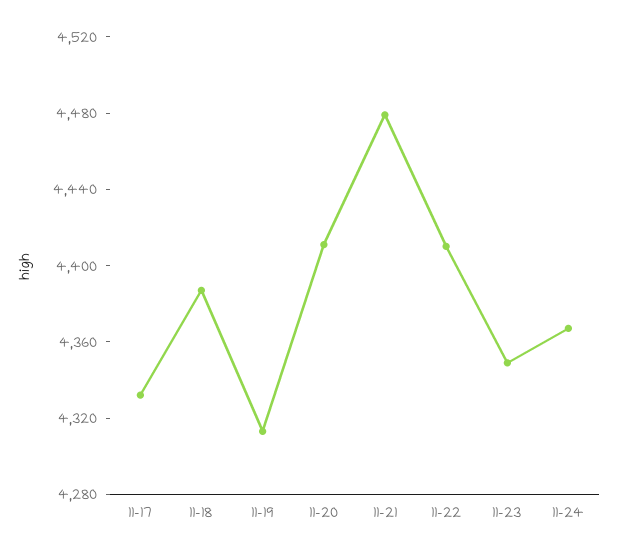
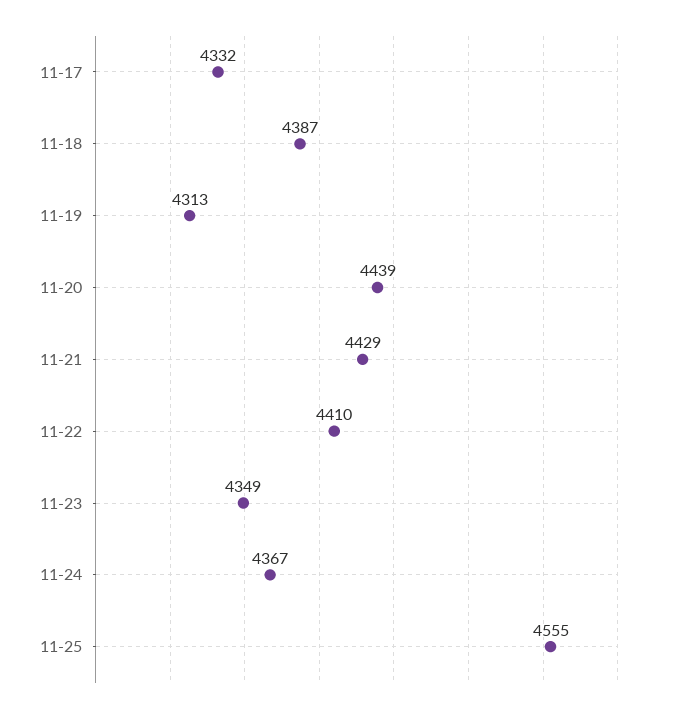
11-20: 4410 -> 4439
11-21: 4480 -> 4429
11-25: none -> 4555

